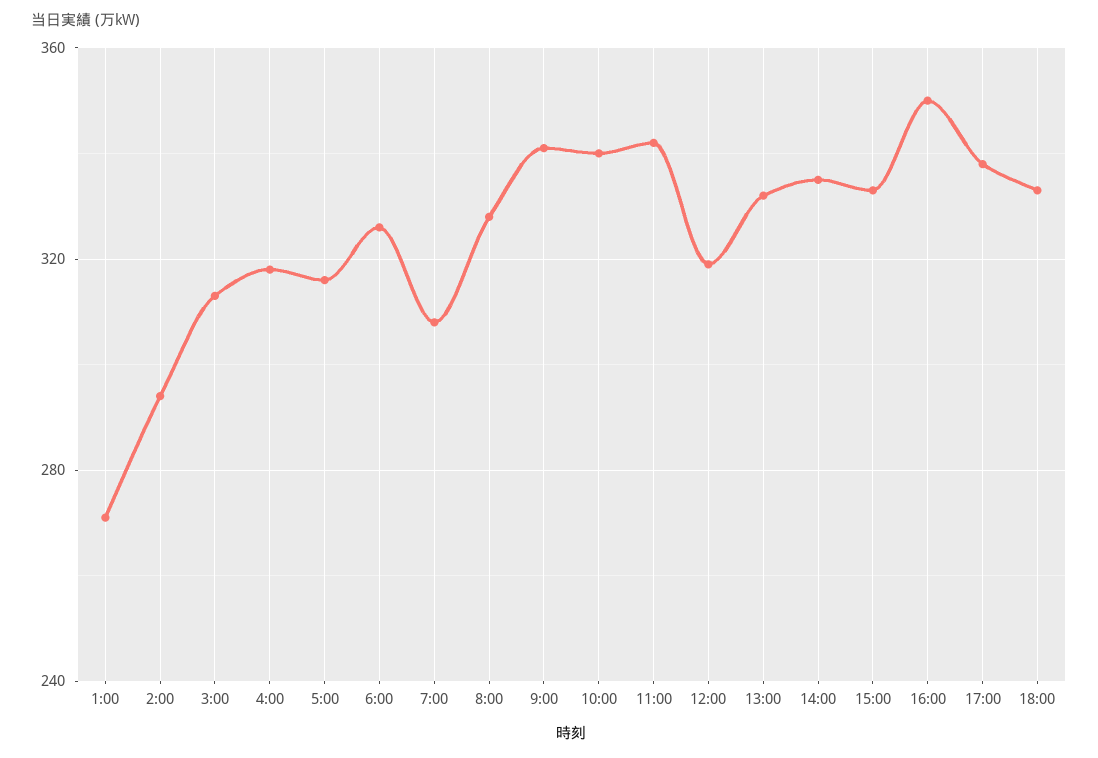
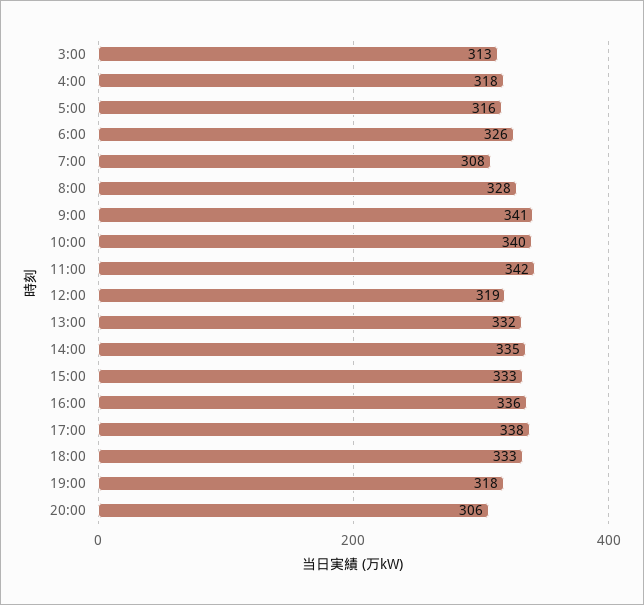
1:00: 270 -> none
2:00: 295 -> none
16:00: 350 -> 336
19:00: none -> 318
20:00: none -> 306

